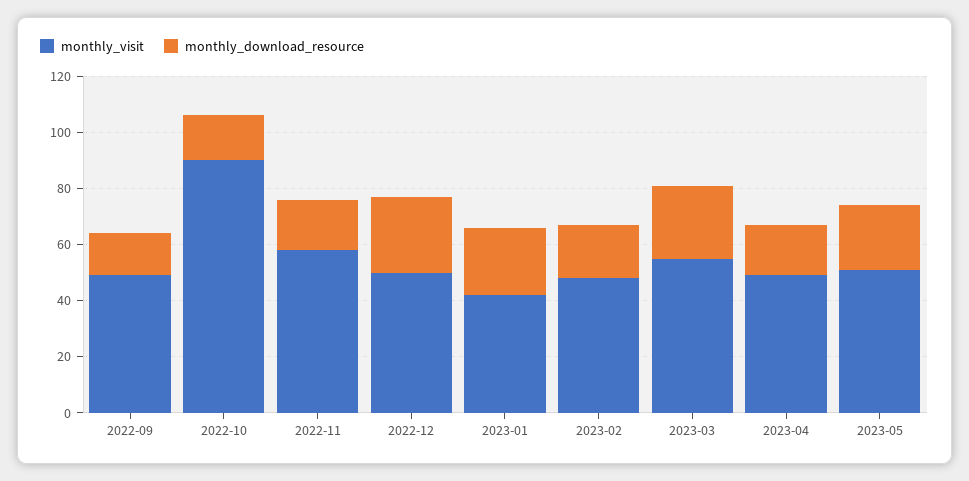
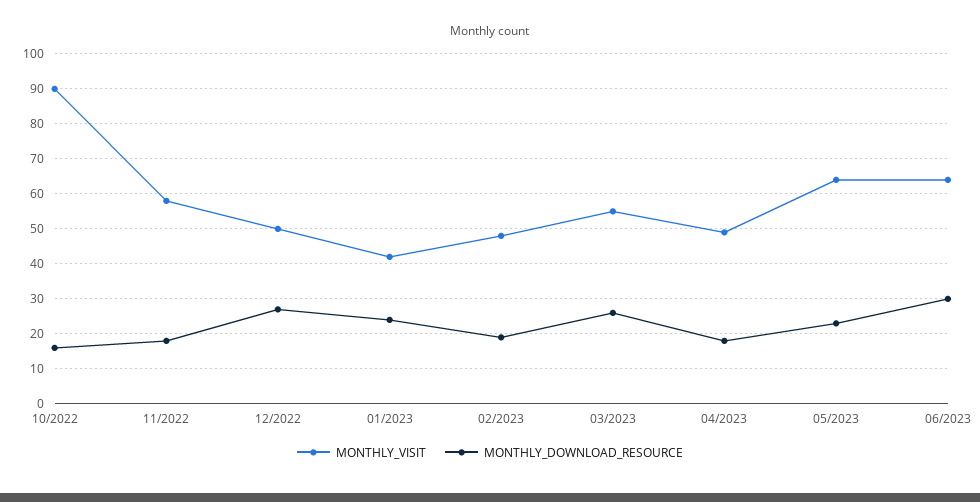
monthly_visit, 2022-09: 50 -> none
monthly_download_resource, 2022-09: 15 -> none
monthly_visit, 2023-05: 50 -> 65
monthly_visit, 06/2023: none -> 65
monthly_download_resource, 06/2023: none -> 30

